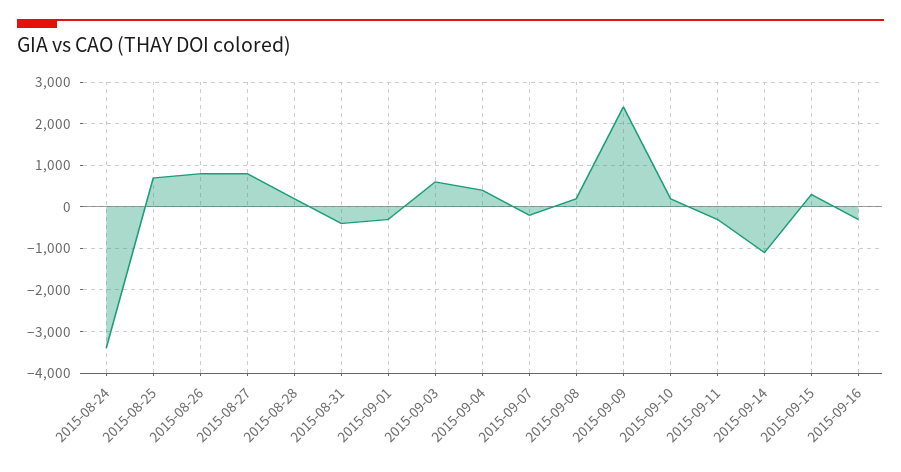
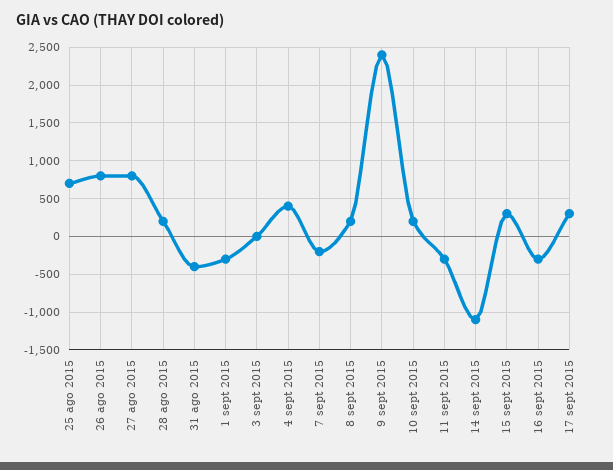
2015-08-24: -3400 -> none
2015-09-03: 600 -> 0
17 sept 2015: none -> 300

